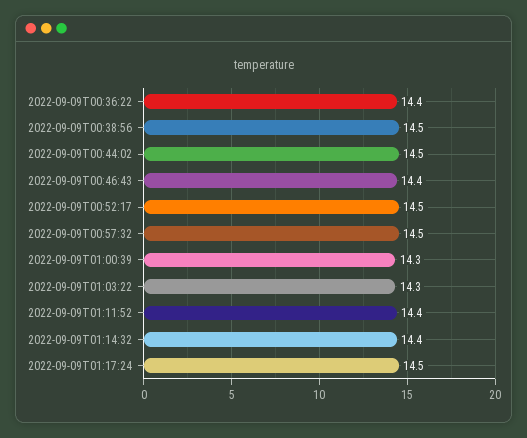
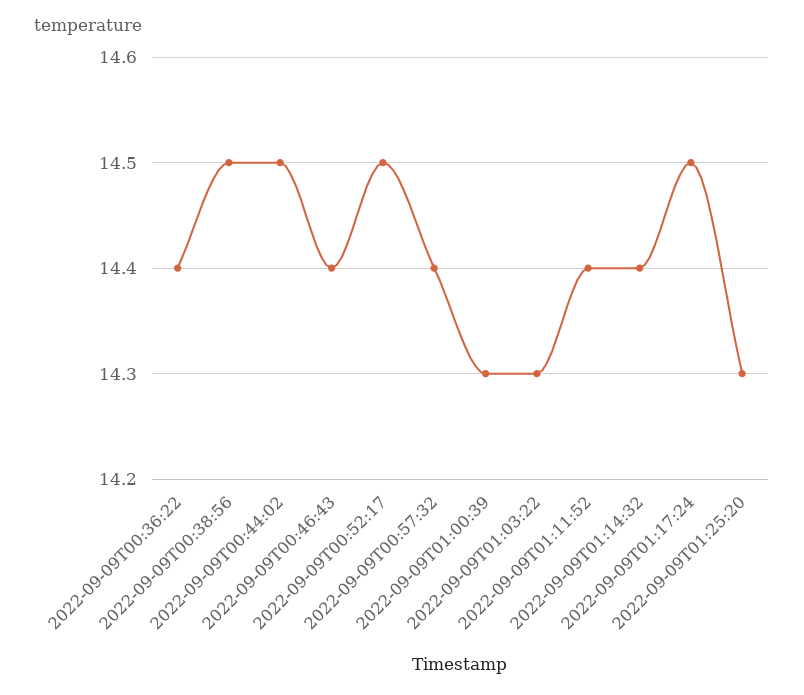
2022-09-09T00:57:32: 14.5 -> 14.4
2022-09-09T01:25:20: none -> 14.3

